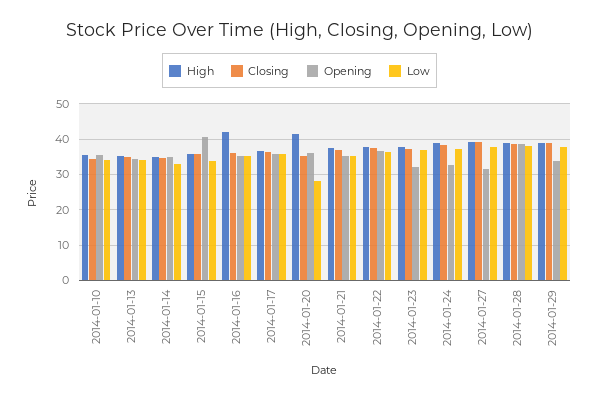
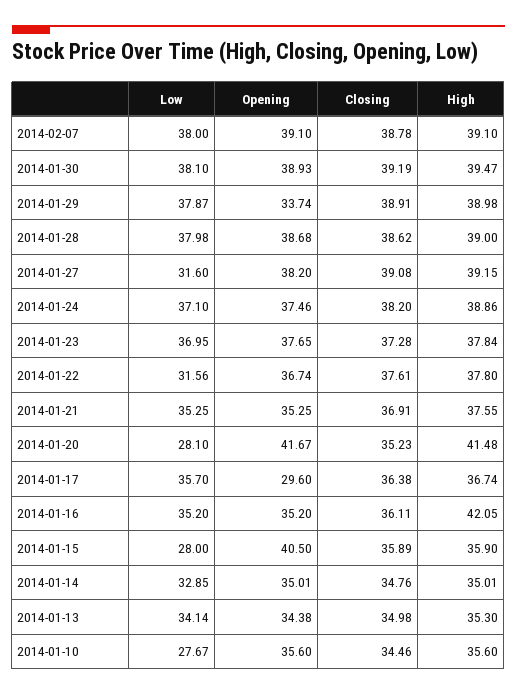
Low, 2014-01-10: 34 -> 27.67
Low, 2014-01-15: 34 -> 28
Opening, 2014-01-17: 36 -> 29.6
Opening, 2014-01-20: 36 -> 41.67
Low, 2014-01-22: 36 -> 31.56
Opening, 2014-01-23: 32 -> 37.65
Opening, 2014-01-24: 32 -> 37.46
Opening, 2014-01-27: 32 -> 38.2
Low, 2014-01-27: 38 -> 31.6
Low, 2014-02-07: none -> 38
Opening, 2014-02-07: none -> 39.1
Closing, 2014-02-07: none -> 38.78
High, 2014-02-07: none -> 39.1
Low, 2014-01-30: none -> 38.1
Opening, 2014-01-30: none -> 38.93
Closing, 2014-01-30: none -> 39.19
High, 2014-01-30: none -> 39.47

